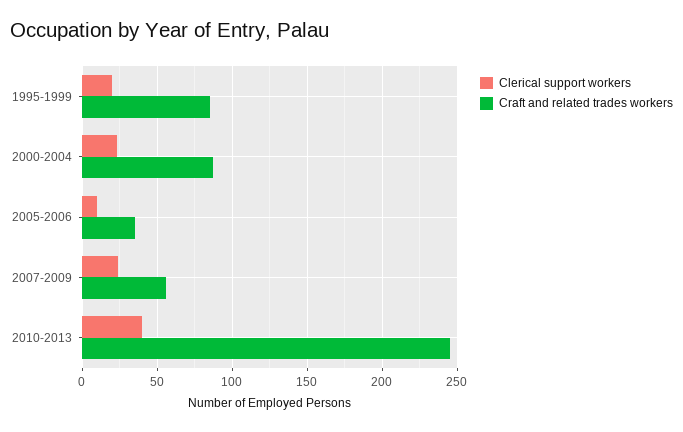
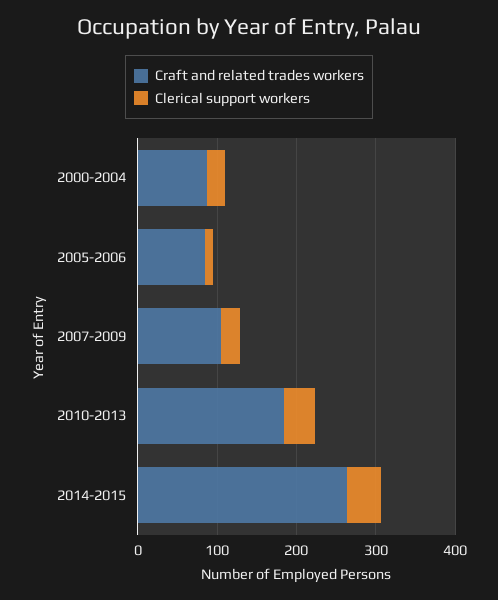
Clerical support workers, 1995-1999: 20 -> none
Craft and related trades workers, 1995-1999: 85 -> none
Craft and related trades workers, 2005-2006: 35 -> 80
Craft and related trades workers, 2007-2009: 55 -> 100
Craft and related trades workers, 2010-2013: 245 -> 180
Craft and related trades workers, 2014-2015: none -> 260
Clerical support workers, 2014-2015: none -> 40

